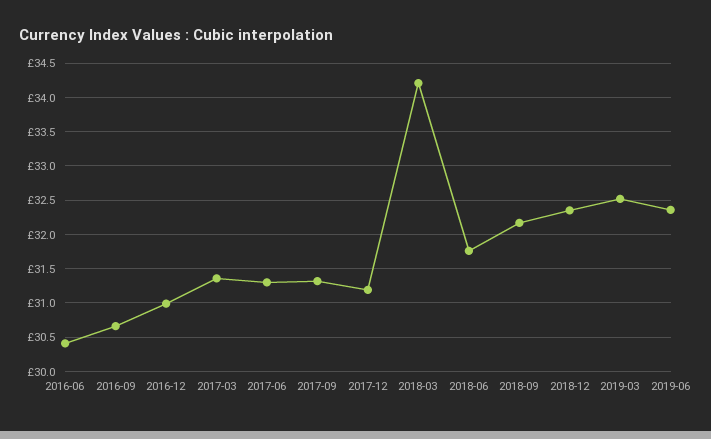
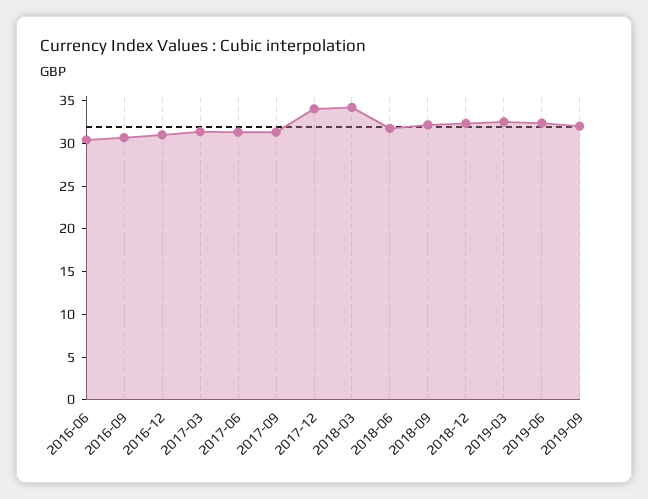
2017-12: 31.2 -> 34
2019-09: none -> 32

